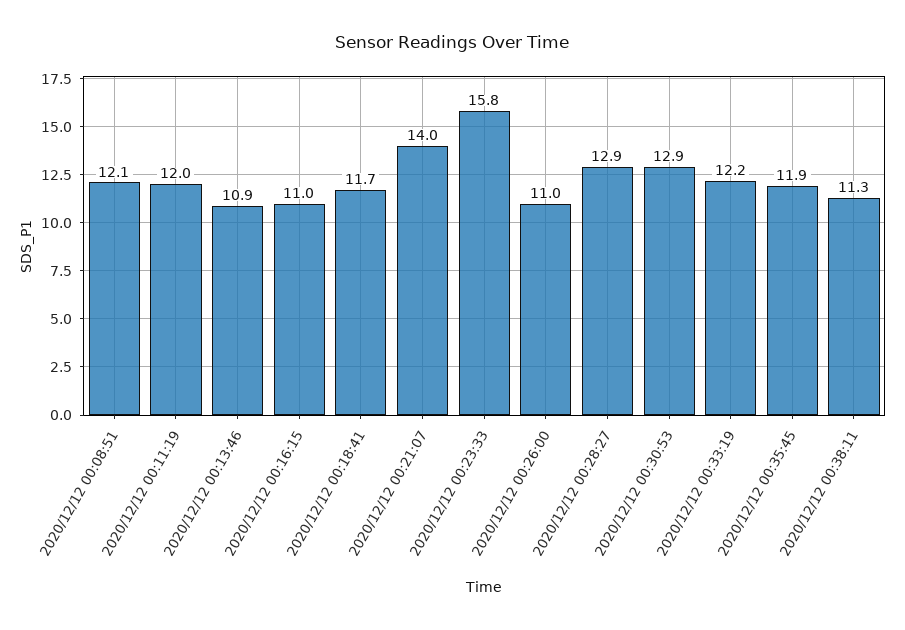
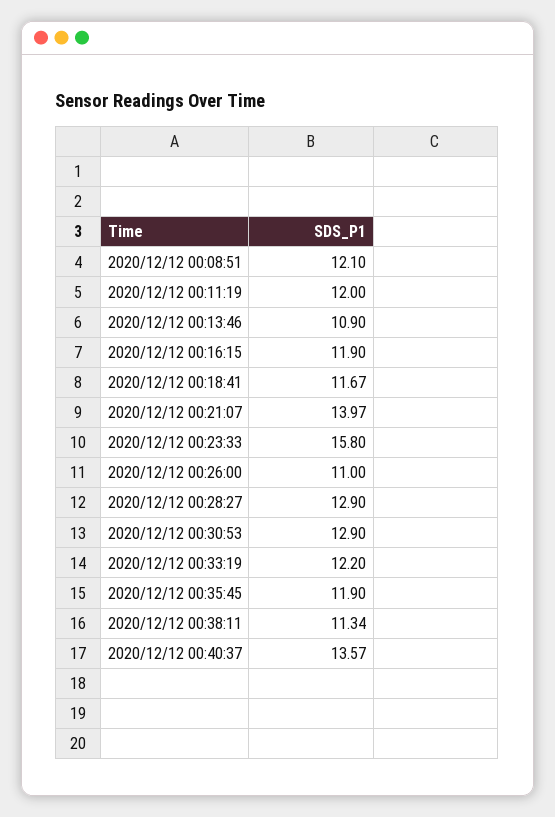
2020/12/12 00:16:15: 11 -> 11.9
2020/12/12 00:40:37: none -> 13.57

